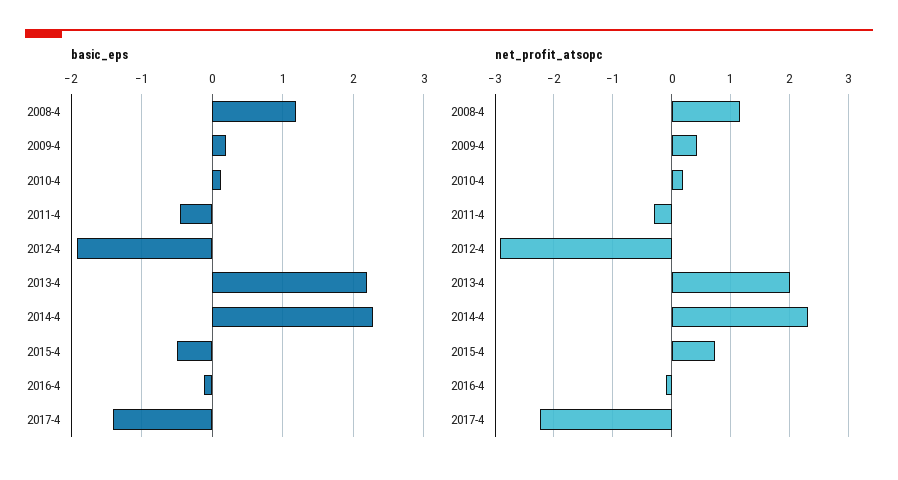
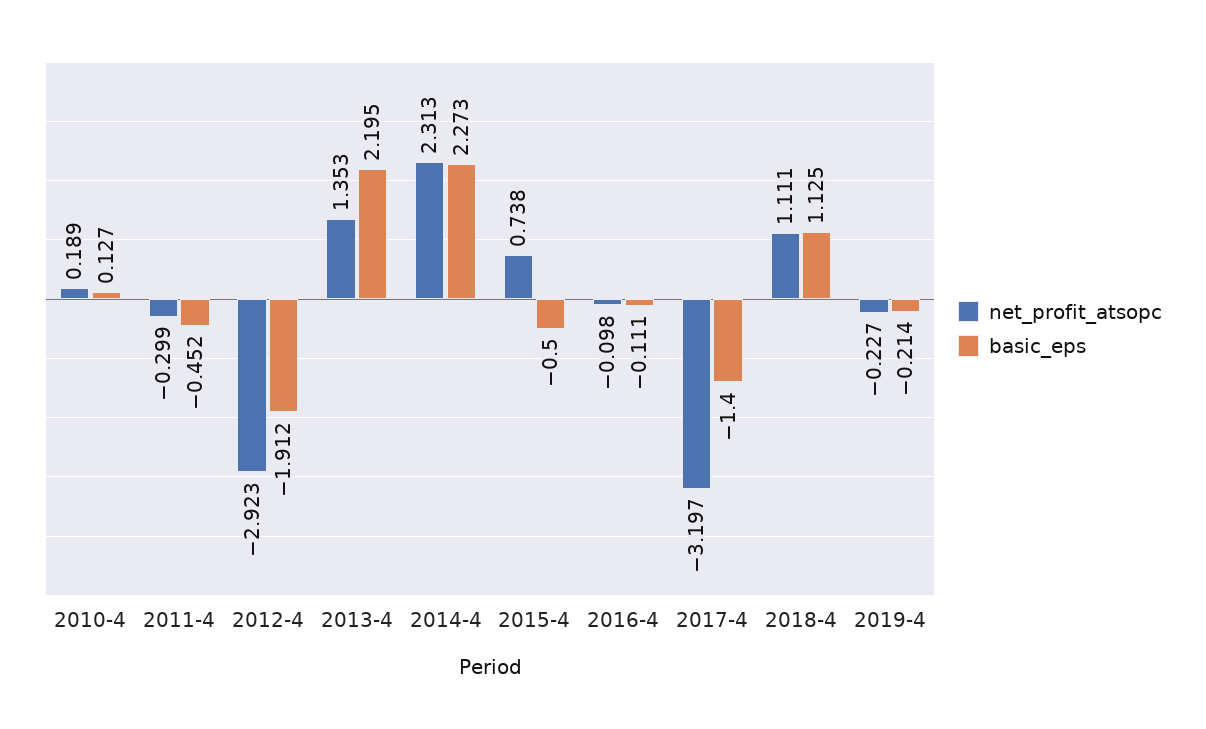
basic_eps, 2008-4: 1.2 -> none
basic_eps, 2009-4: 0.2 -> none
net_profit_atsopc, 2008-4: 1.2 -> none
net_profit_atsopc, 2009-4: 0.4 -> none
net_profit_atsopc, 2013-4: 2 -> 1.353
net_profit_atsopc, 2017-4: -2.2 -> -3.197
net_profit_atsopc, 2018-4: none -> 1.111
basic_eps, 2018-4: none -> 1.125
net_profit_atsopc, 2019-4: none -> -0.227
basic_eps, 2019-4: none -> -0.214

